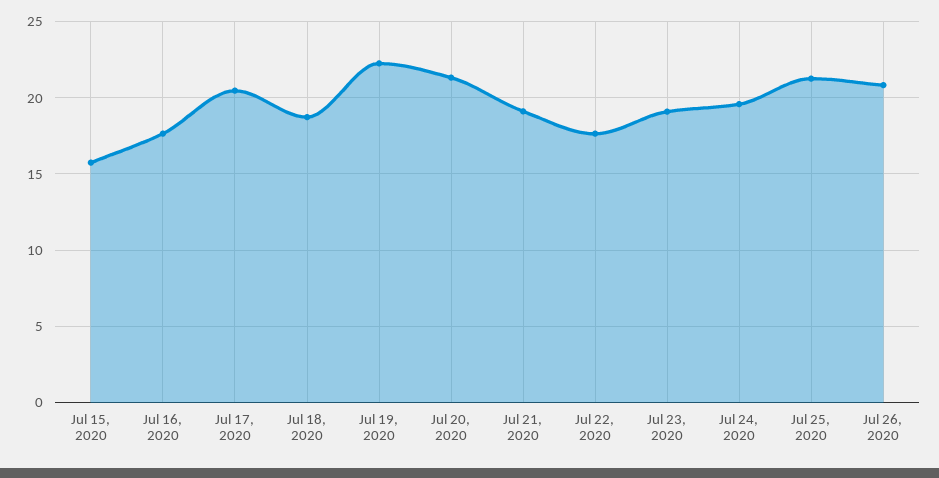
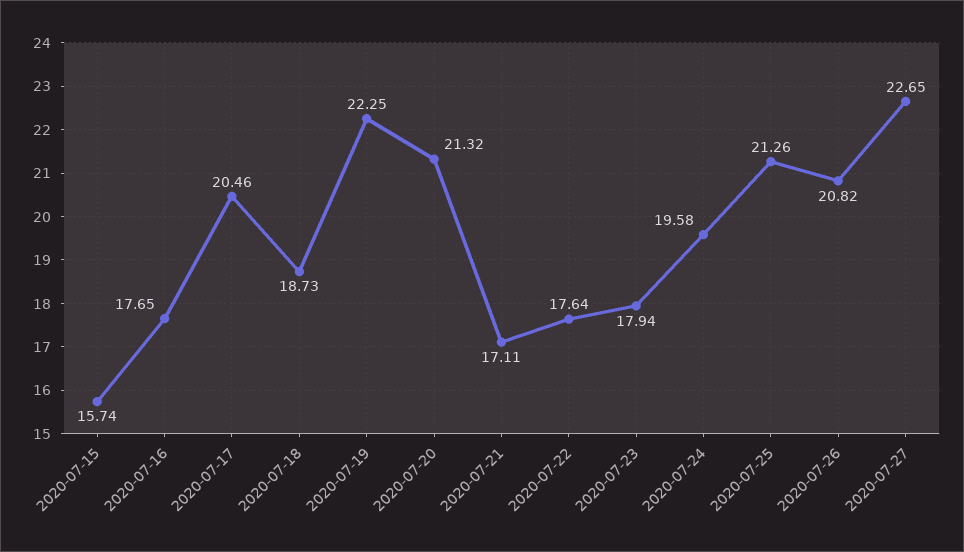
Jul 21, 2020: 19 -> 17.11
Jul 23, 2020: 19 -> 17.94
2020-07-27: none -> 22.65

